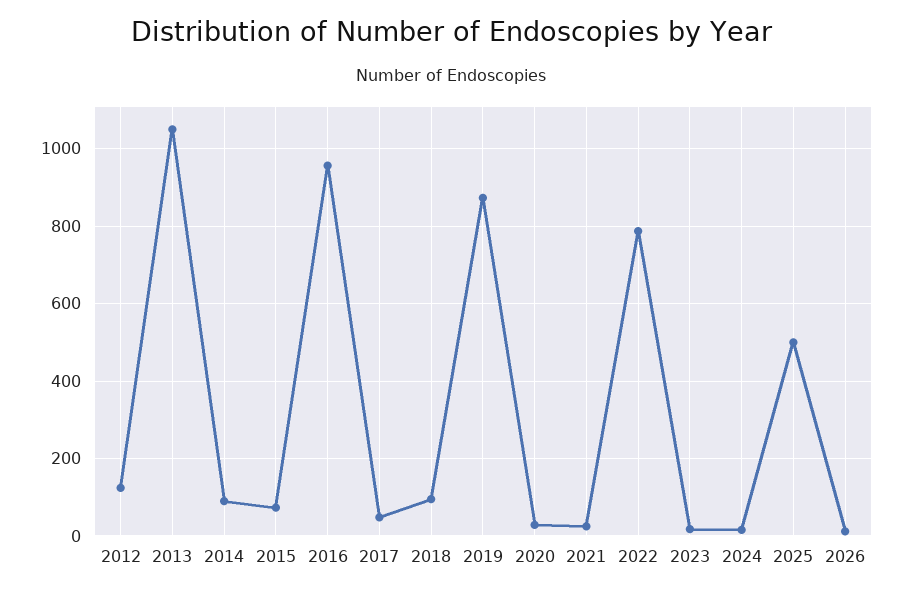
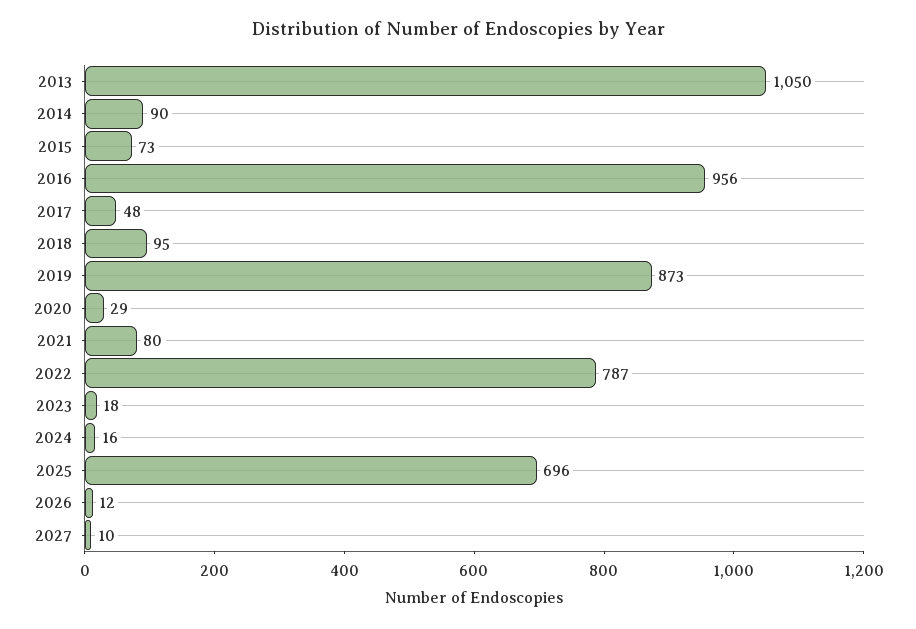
2012: 120 -> none
2021: 20 -> 80
2025: 500 -> 696
2027: none -> 10

